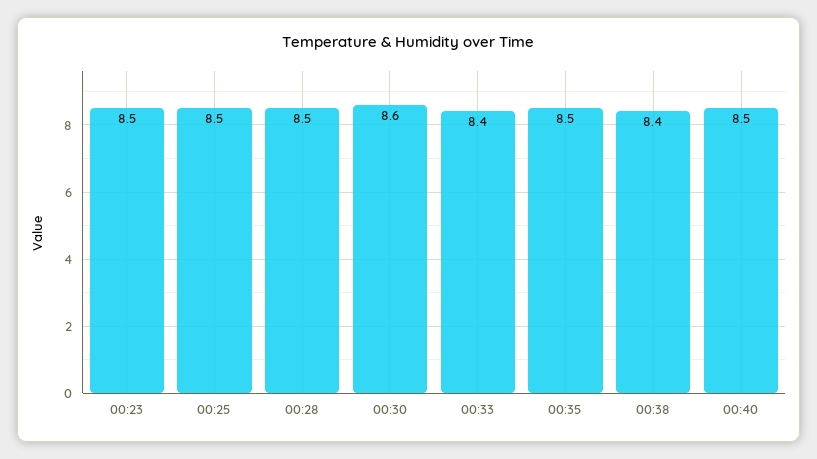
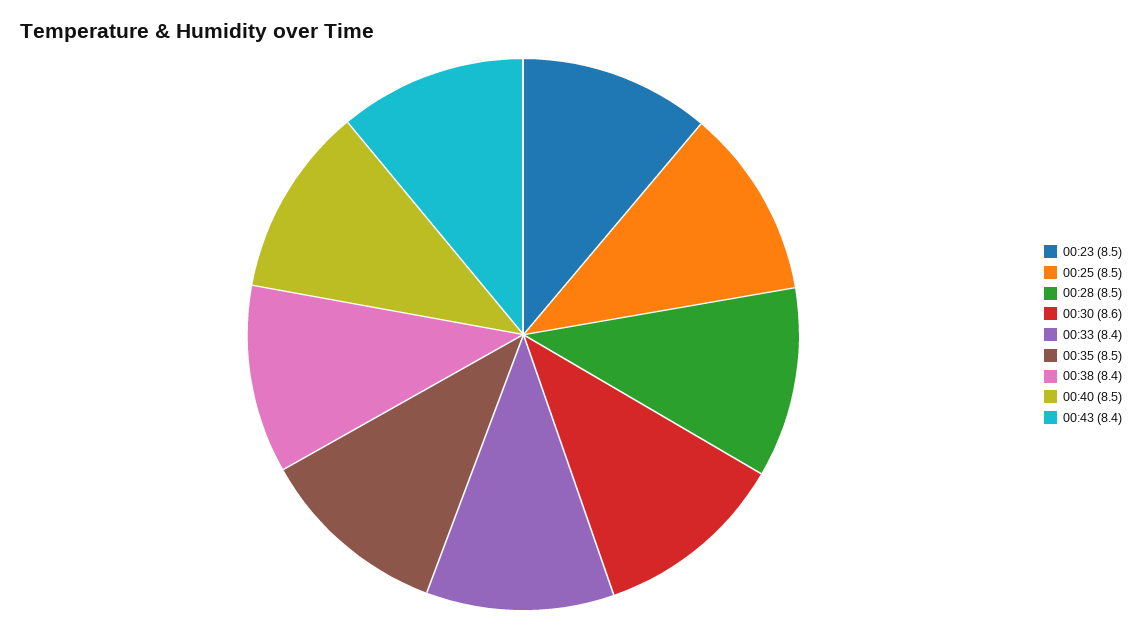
00:43: none -> 8.4

